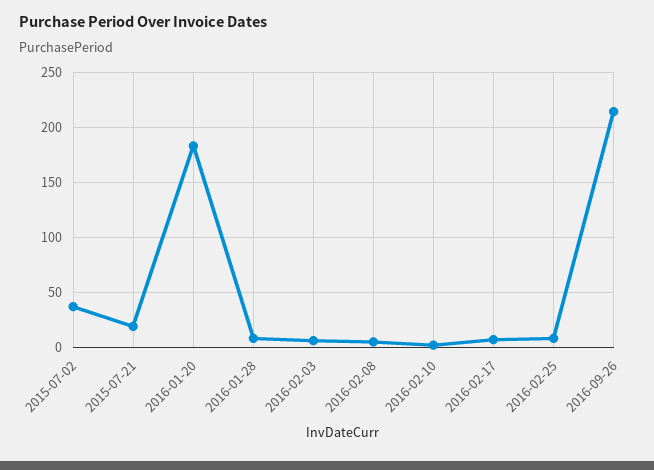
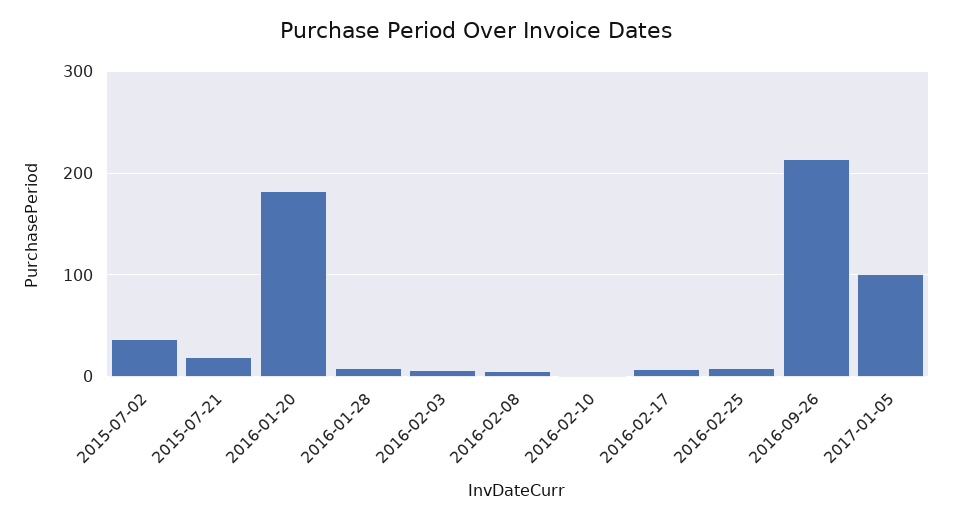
2017-01-05: none -> 100

